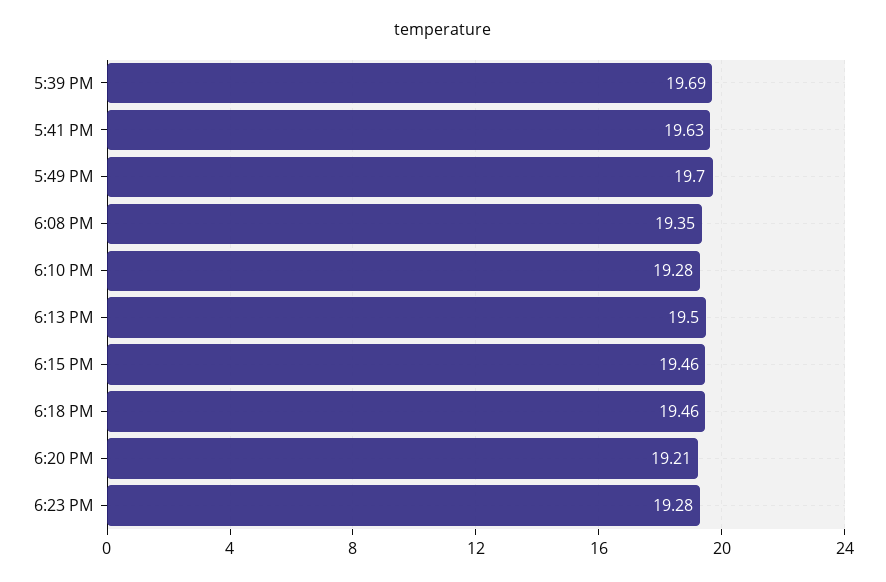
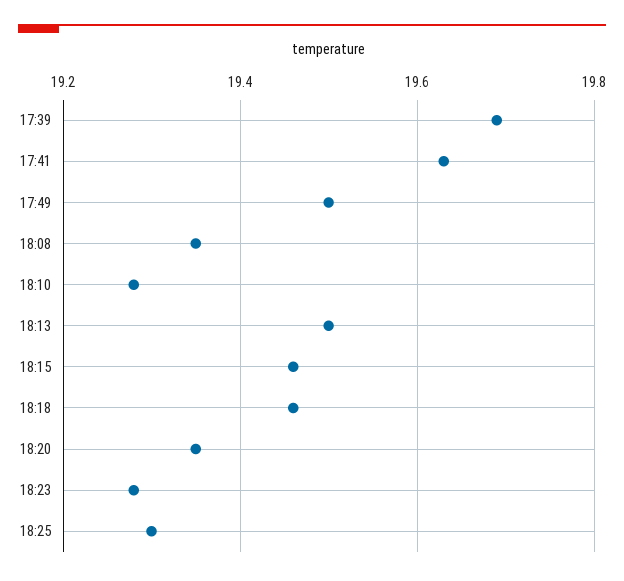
5:49 PM: 19.7 -> 19.5
6:20 PM: 19.21 -> 19.35
18:25: none -> 19.3

